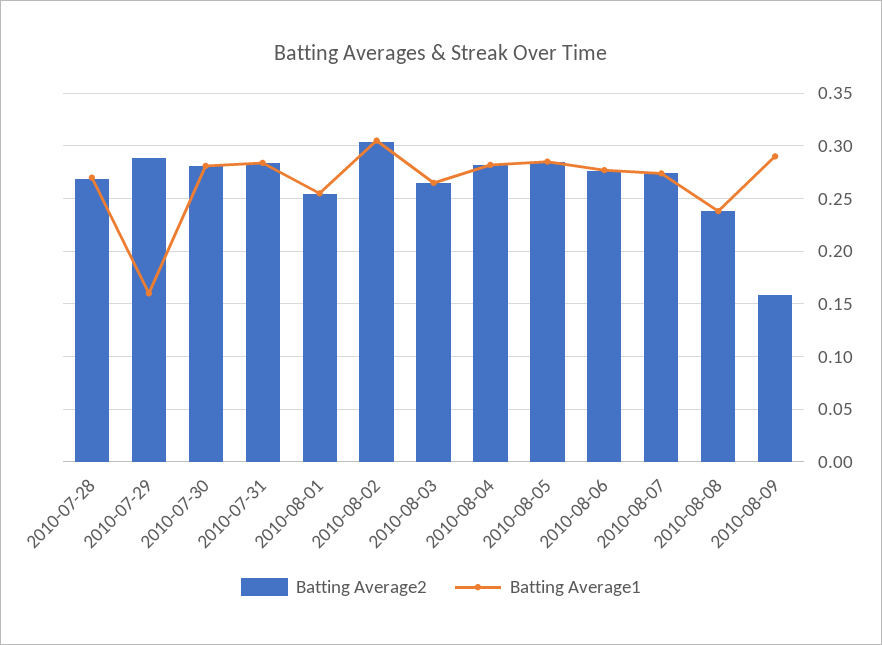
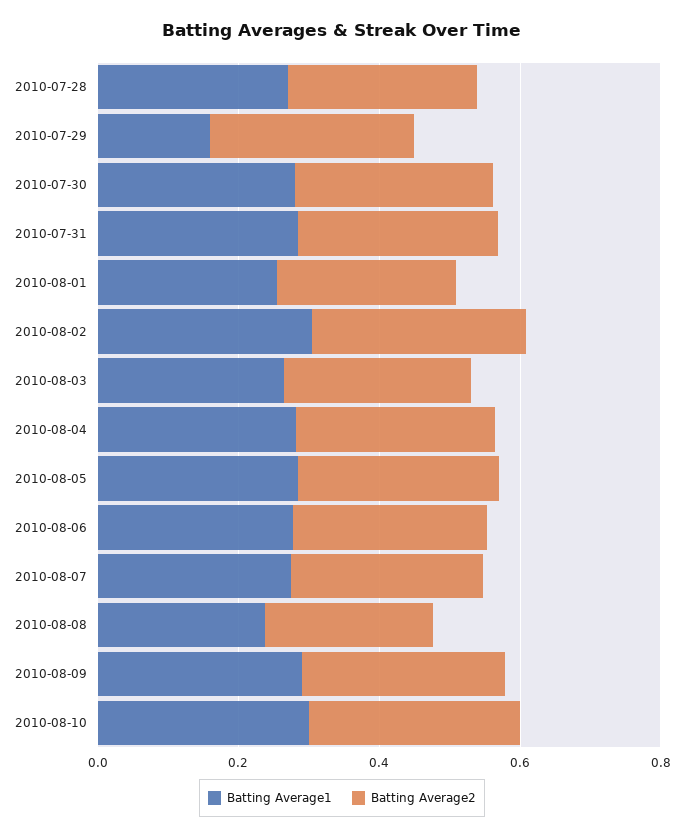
Batting Average2, 2010-08-09: 0.16 -> 0.3
Batting Average1, 2010-08-10: none -> 0.3
Batting Average2, 2010-08-10: none -> 0.3

